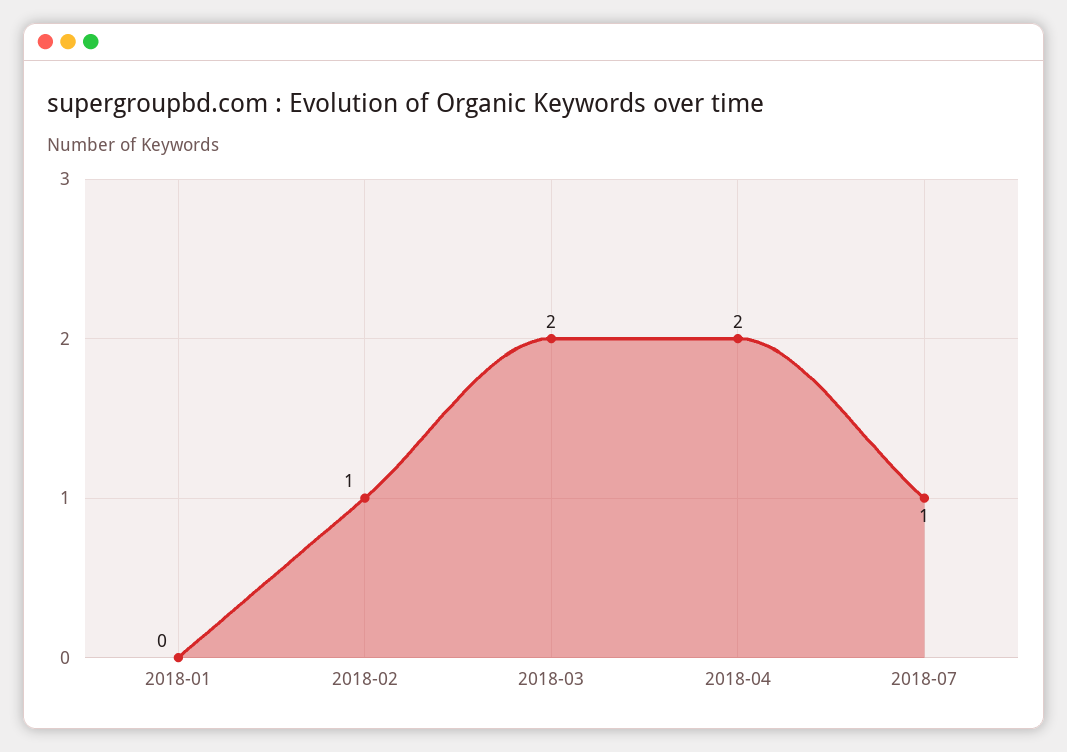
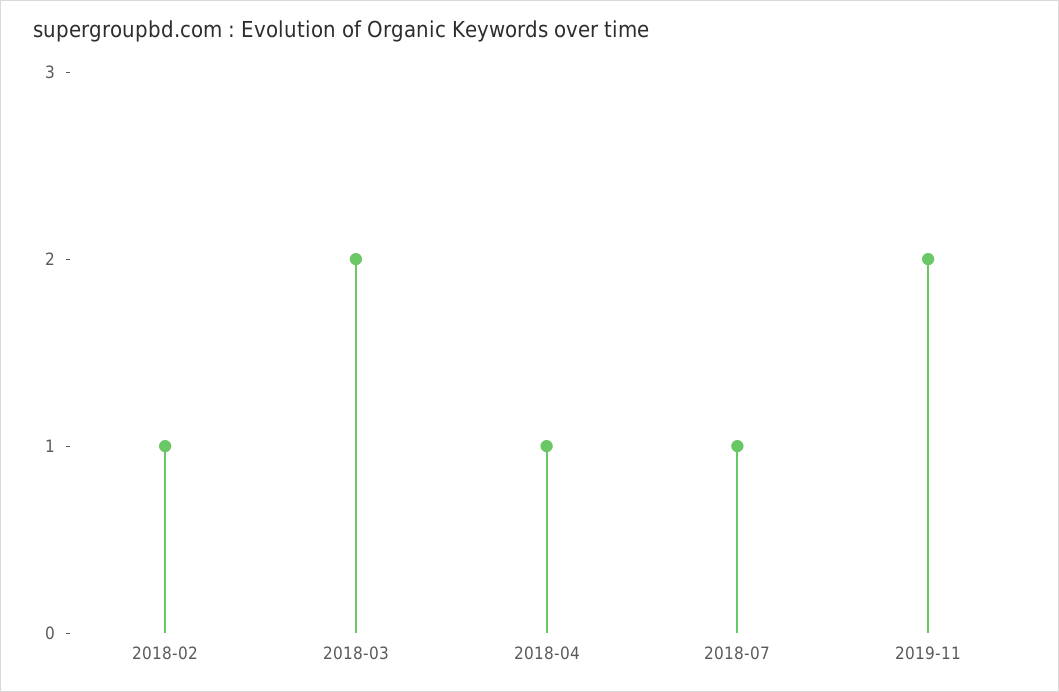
2018-01: 0 -> none
2018-04: 2 -> 1
2019-11: none -> 2

